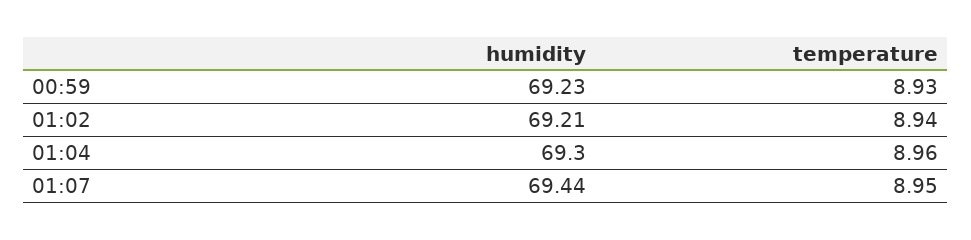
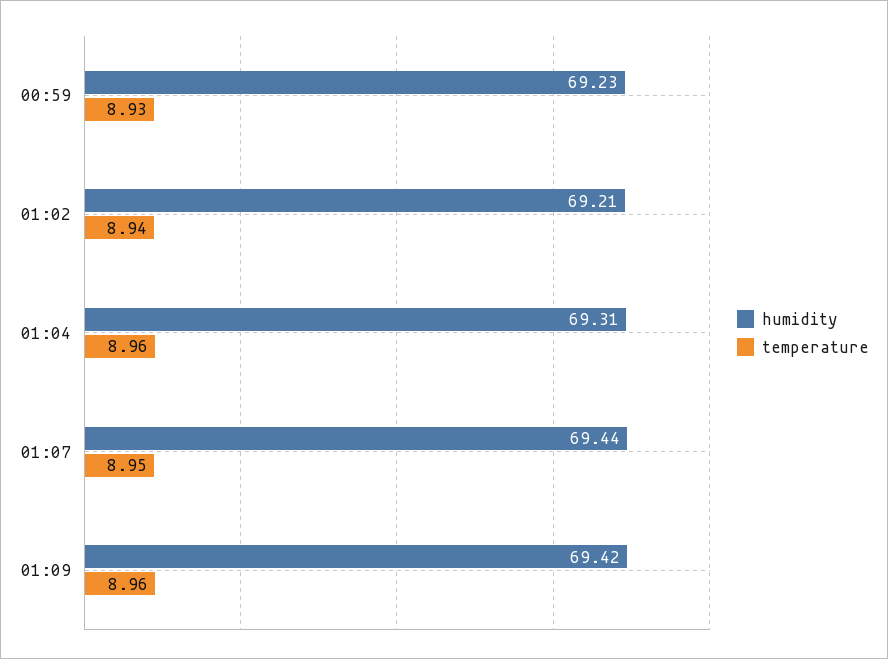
humidity, 01:04: 69.3 -> 69.31
humidity, 01:09: none -> 69.42
temperature, 01:09: none -> 8.96

